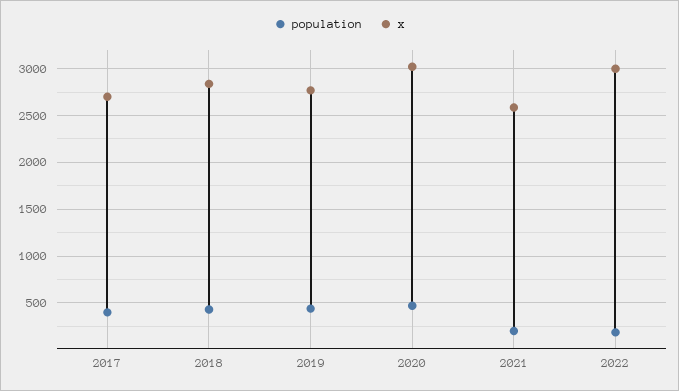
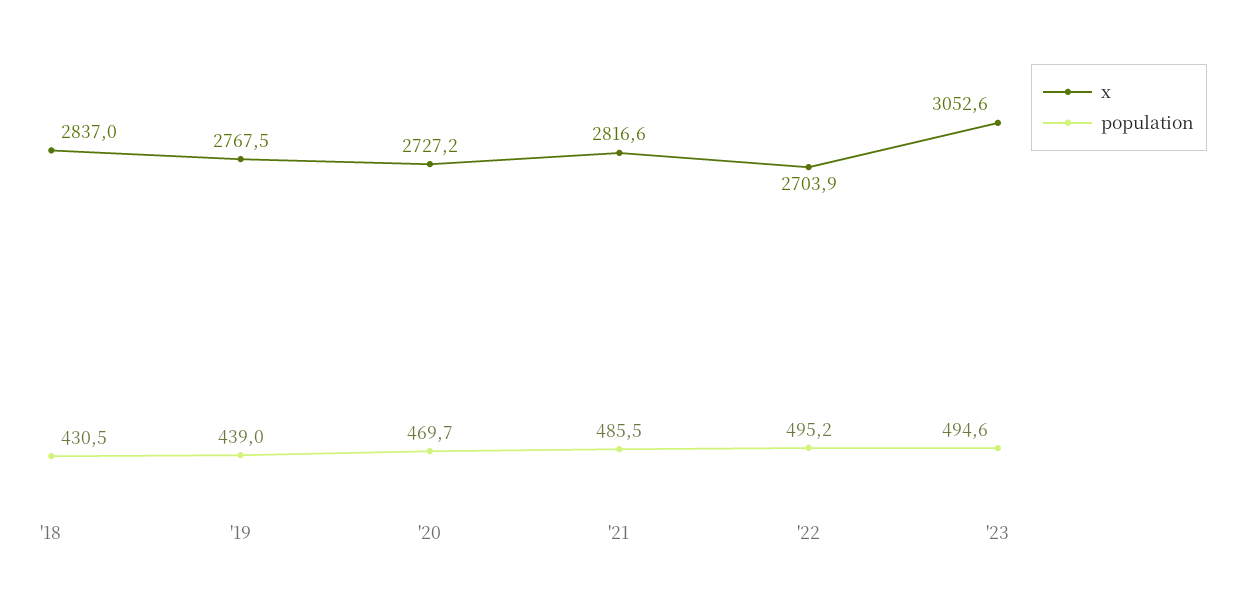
population, 2017: 400 -> none
x, 2017: 2700 -> none
x, 2020: 3000 -> 2727.2
population, 2021: 200 -> 485.5
x, 2021: 2600 -> 2816.6
population, 2022: 200 -> 495.2
x, 2022: 3000 -> 2703.9
x, '23: none -> 3052.6
population, '23: none -> 494.6

